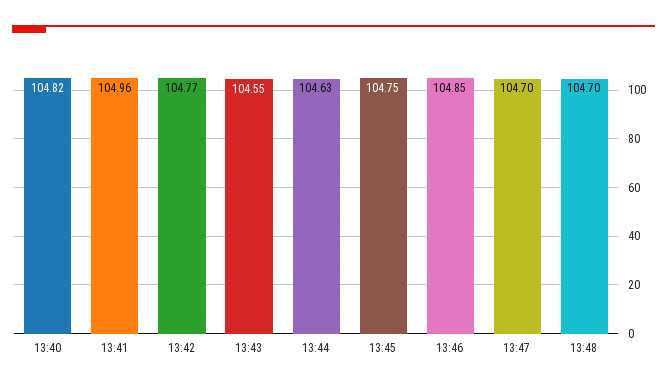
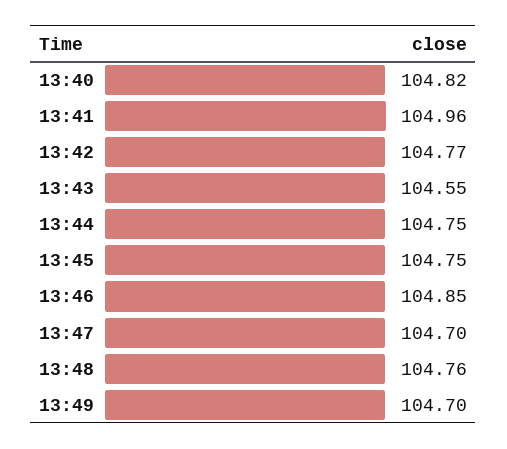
13:44: 104.63 -> 104.75
13:48: 104.7 -> 104.76
13:49: none -> 104.7

